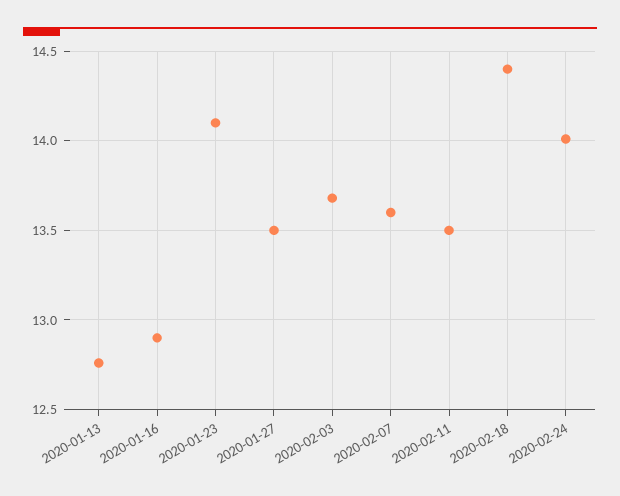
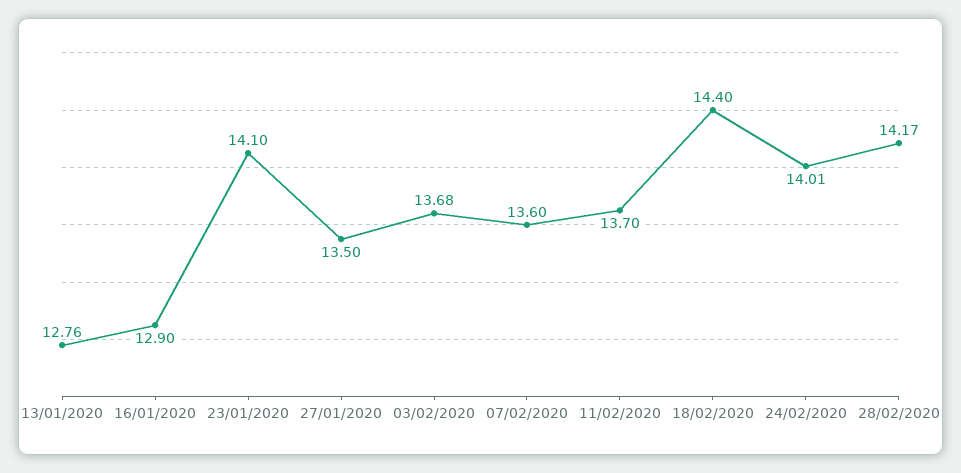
2020-02-11: 13.5 -> 13.7
28/02/2020: none -> 14.17

